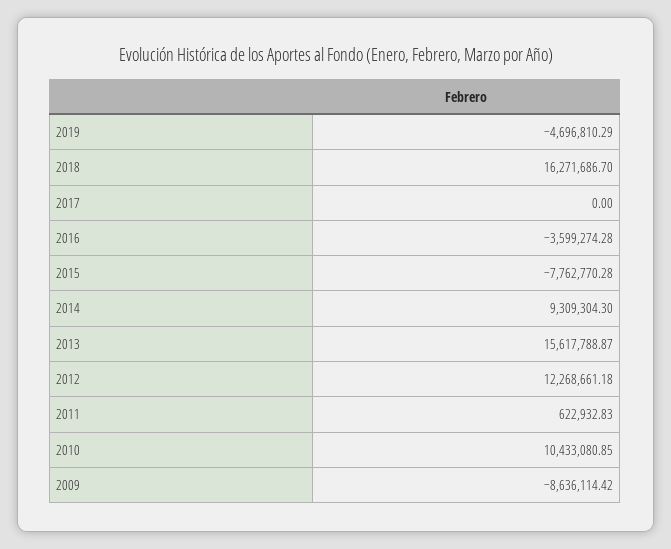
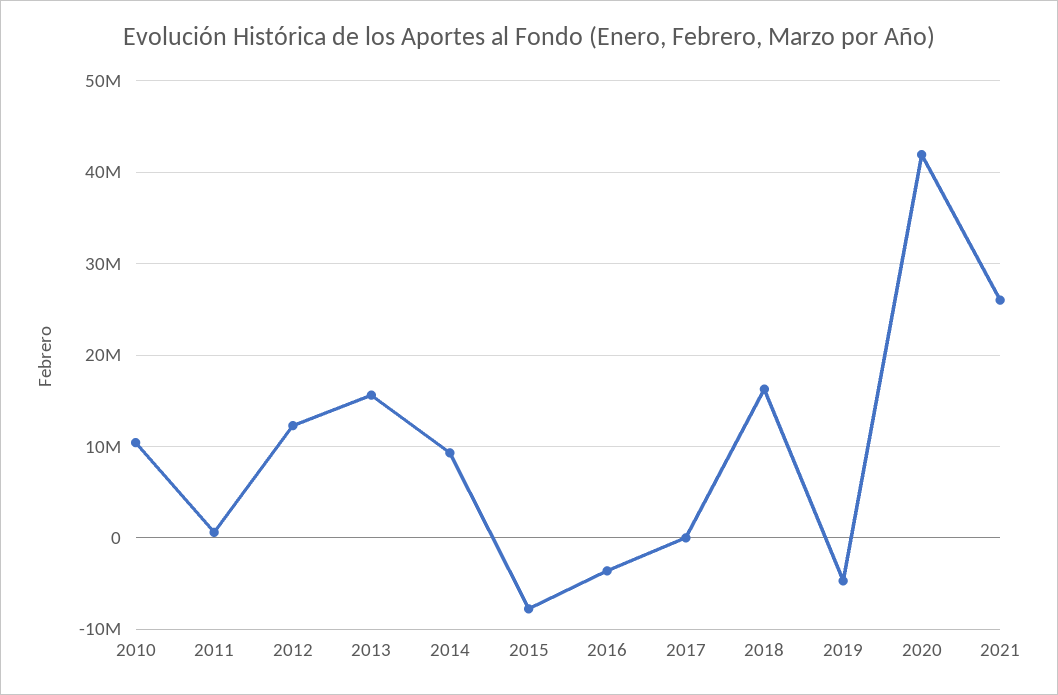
2009: -8636114.42 -> none
2020: none -> 42000000
2021: none -> 26000000

